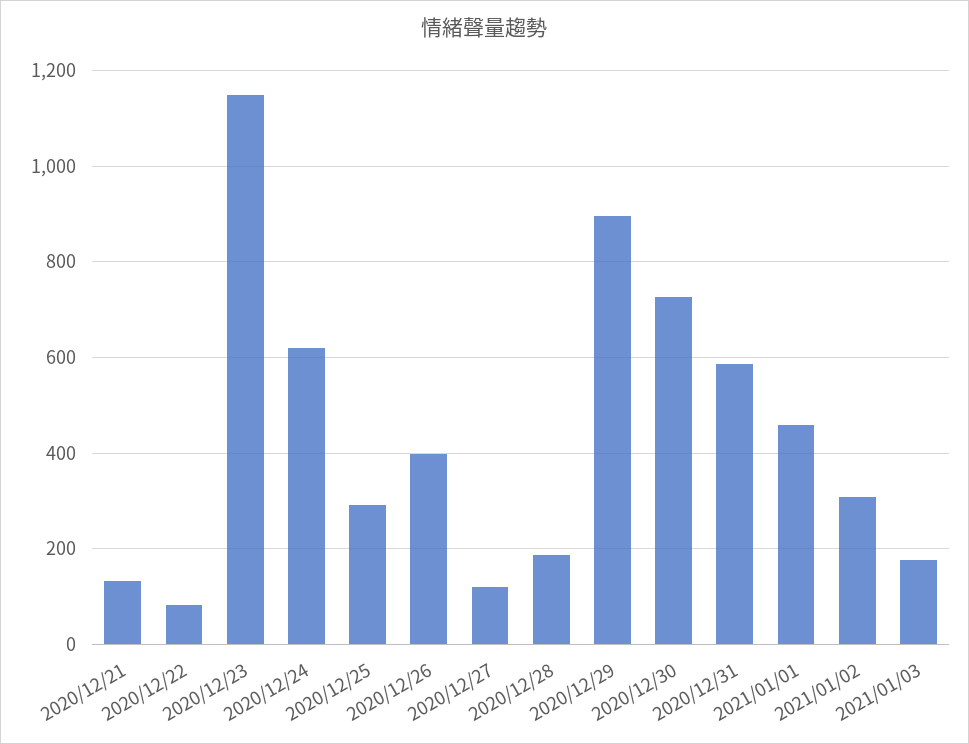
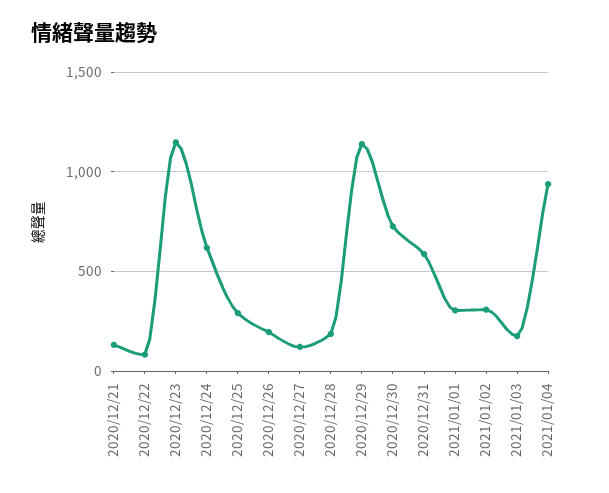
2020/12/26: 400 -> 200
2020/12/29: 900 -> 1150
2021/01/01: 460 -> 300
2021/01/04: none -> 950

